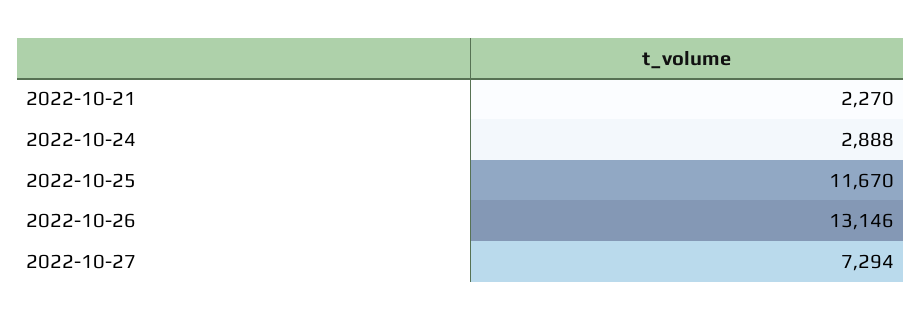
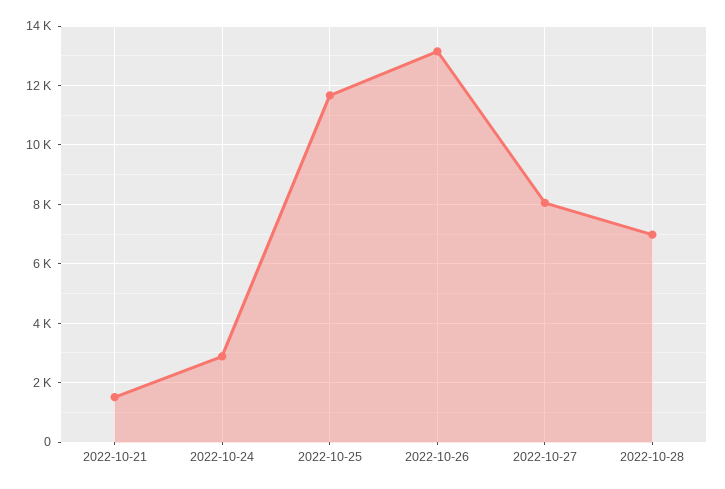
2022-10-21: 2270 -> 1500
2022-10-27: 7294 -> 8000
2022-10-28: none -> 7000

